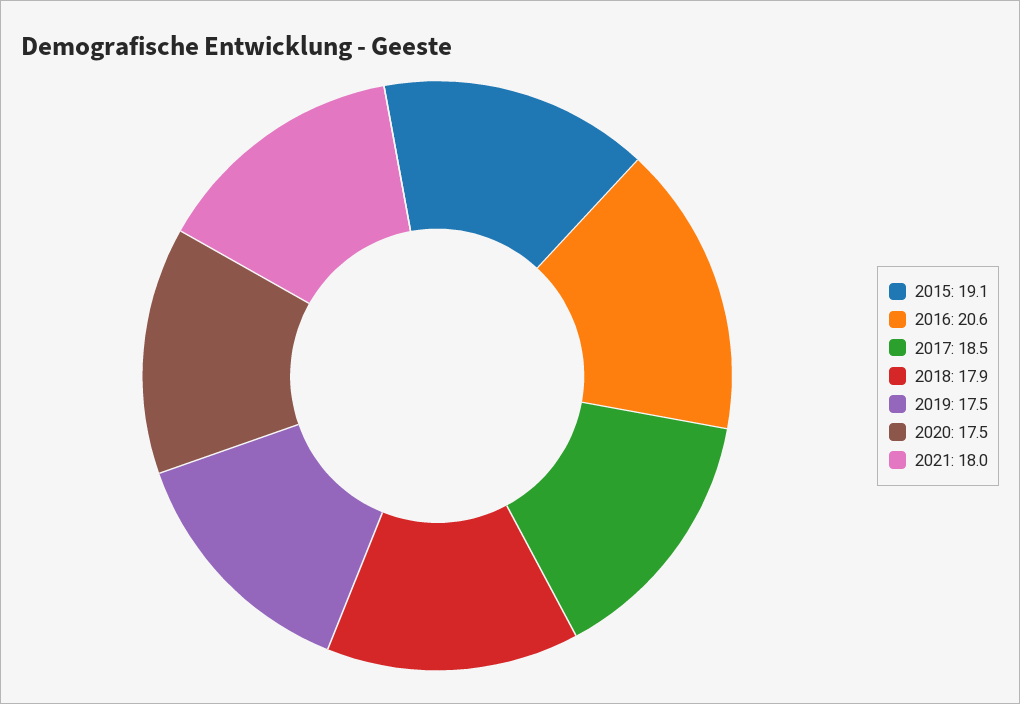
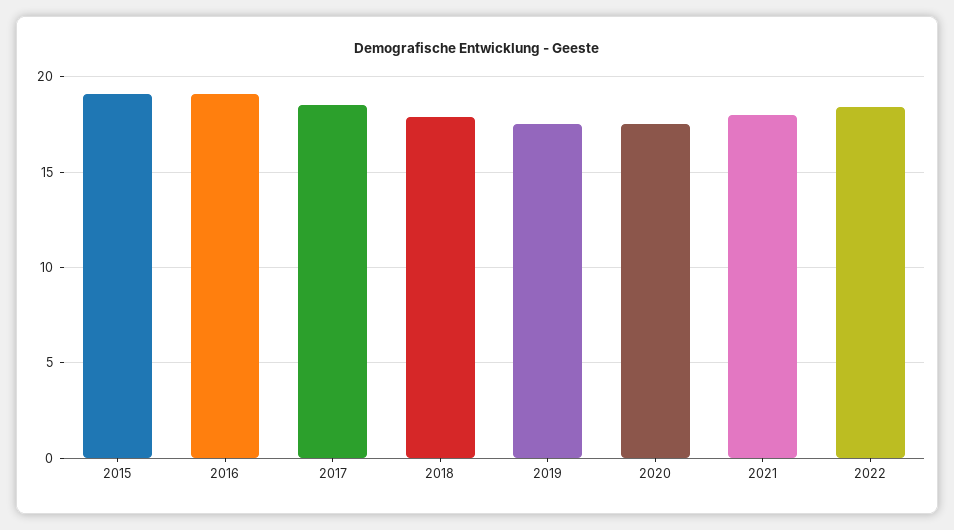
2016: 20.6 -> 19
2022: none -> 18.5

